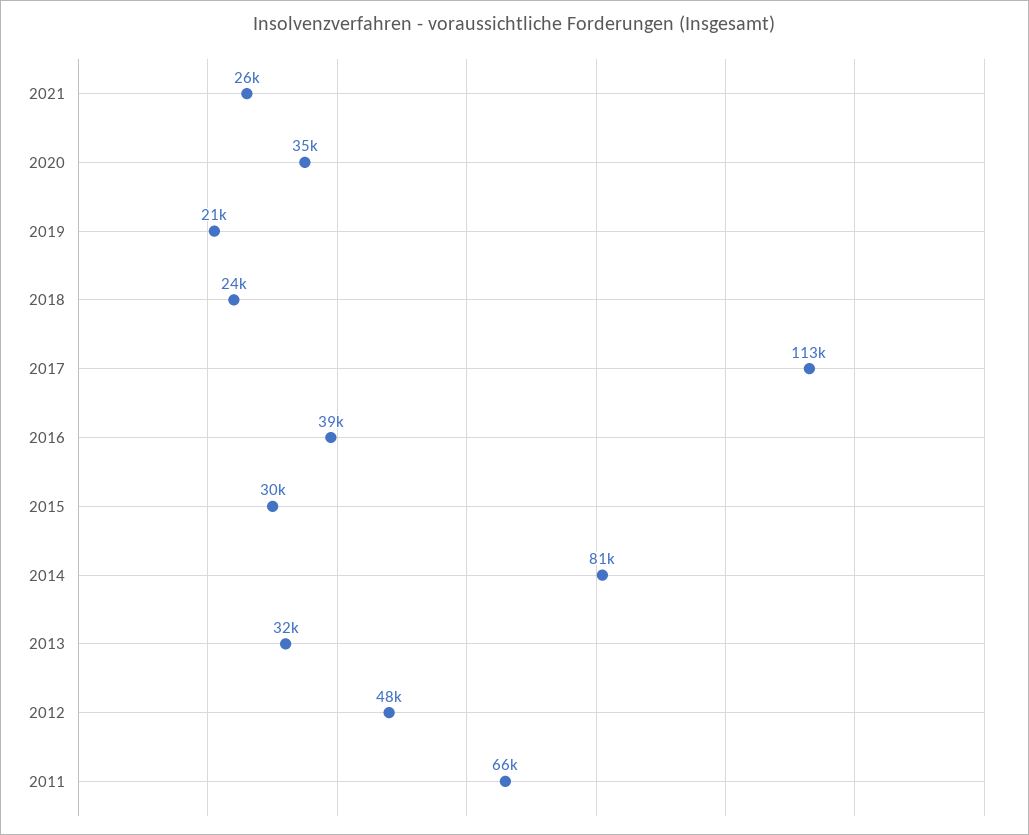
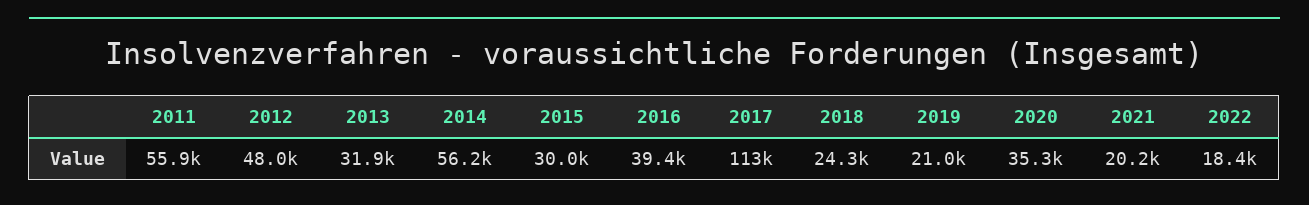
2021: 26000 -> 20200
2014: 81000 -> 56200
2011: 66000 -> 55900
2022: none -> 18400

